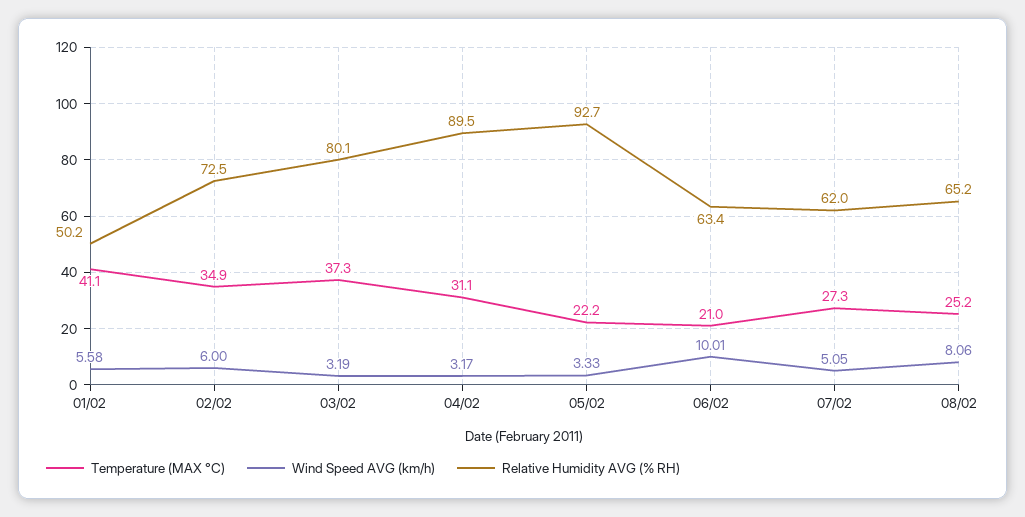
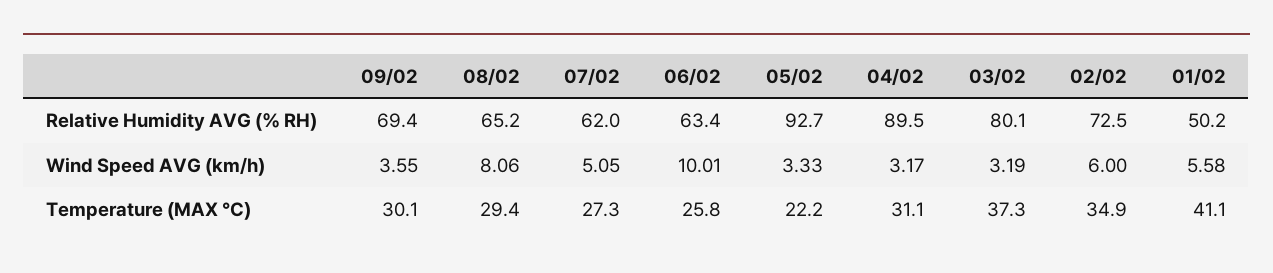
Temperature (MAX °C), 06/02: 21 -> 25.8
Temperature (MAX °C), 08/02: 25.2 -> 29.4
Relative Humidity AVG (% RH), 09/02: none -> 69.4
Wind Speed AVG (km/h), 09/02: none -> 3.55
Temperature (MAX °C), 09/02: none -> 30.1

